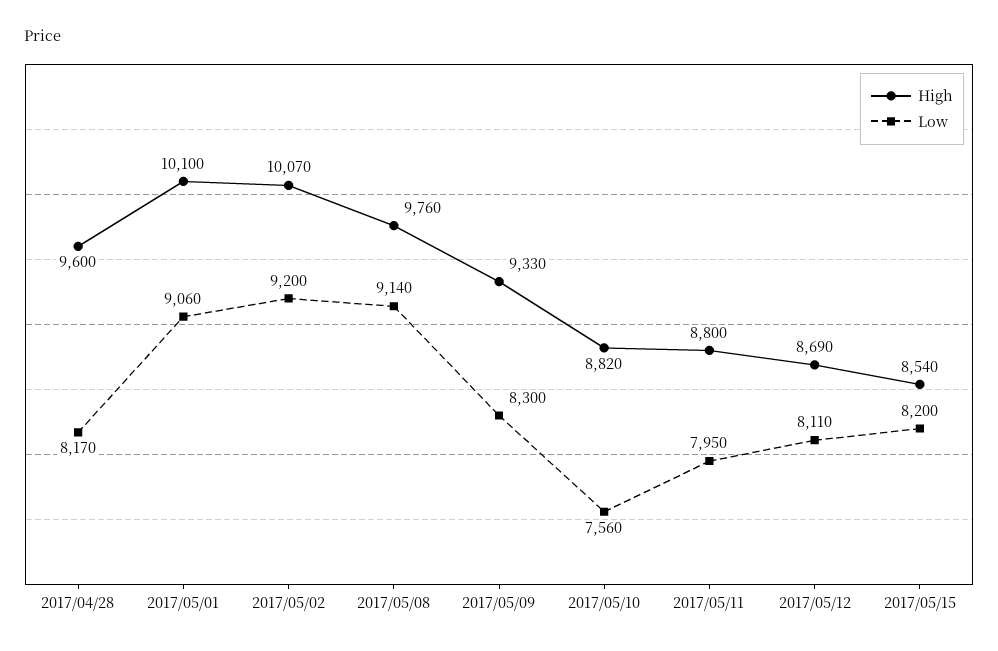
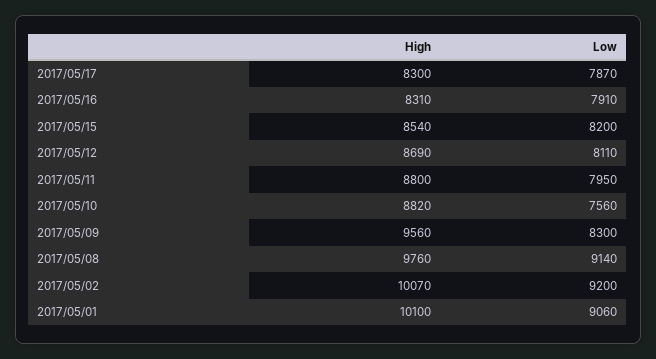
High, 2017/04/28: 9600 -> none
Low, 2017/04/28: 8170 -> none
High, 2017/05/09: 9330 -> 9560
High, 2017/05/17: none -> 8300
Low, 2017/05/17: none -> 7870
High, 2017/05/16: none -> 8310
Low, 2017/05/16: none -> 7910

